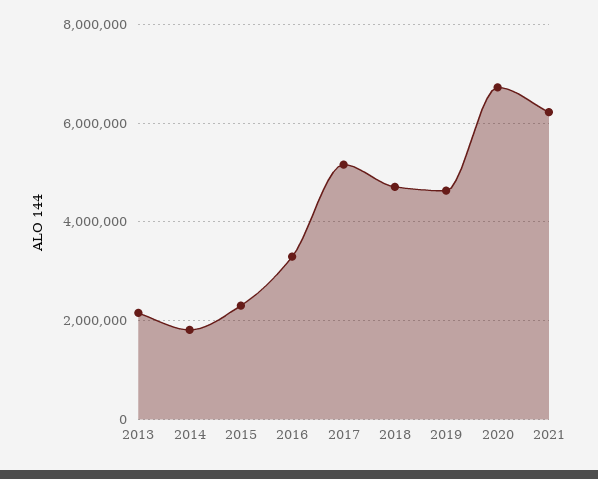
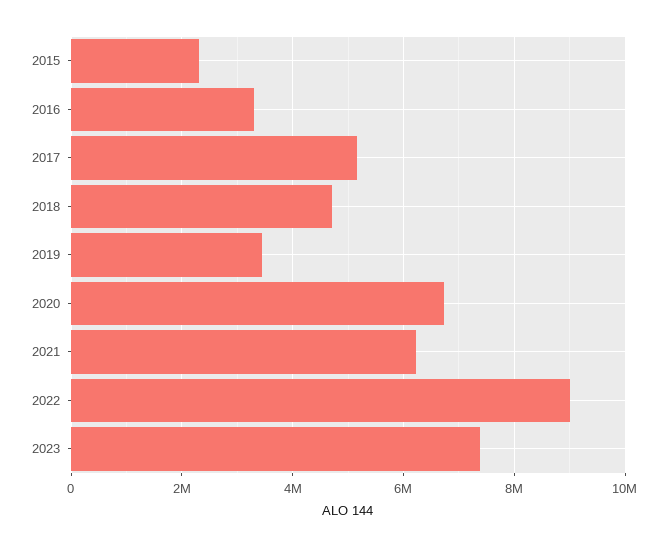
2013: 2200000 -> none
2014: 1800000 -> none
2019: 4600000 -> 3400000
2022: none -> 9000000
2023: none -> 7400000

